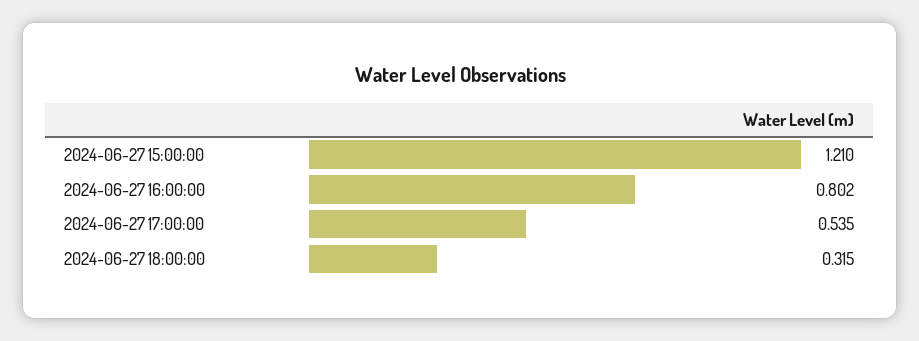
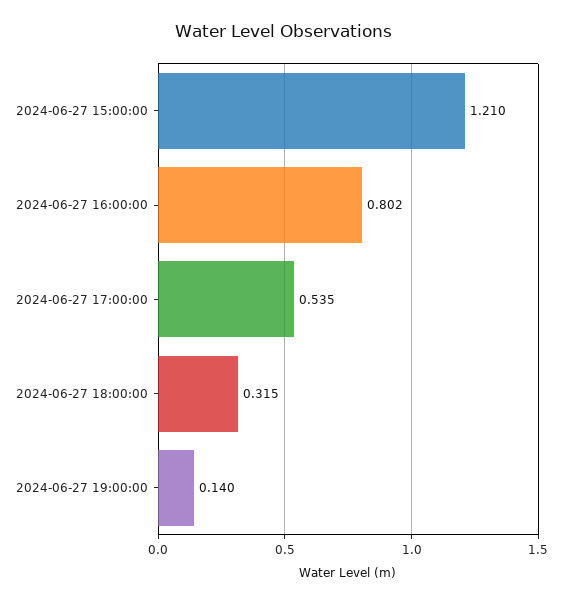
2024-06-27 19:00:00: none -> 0.14

